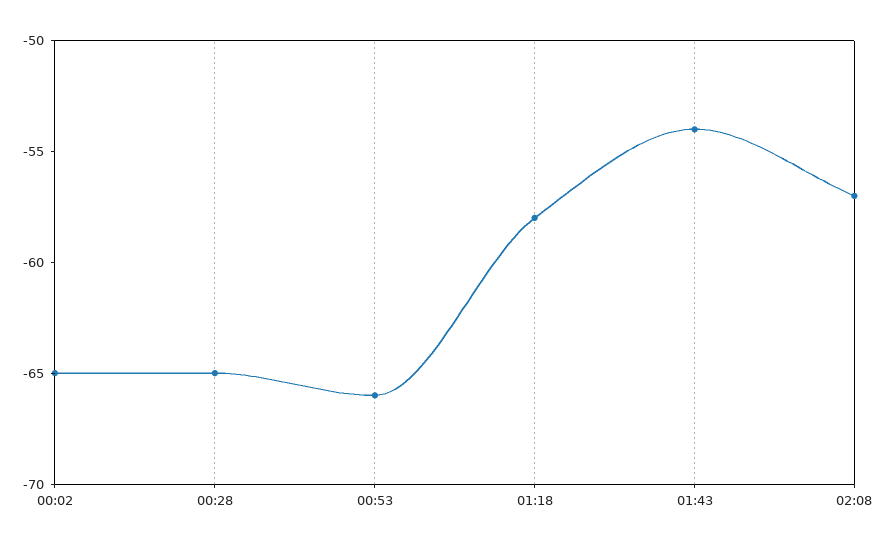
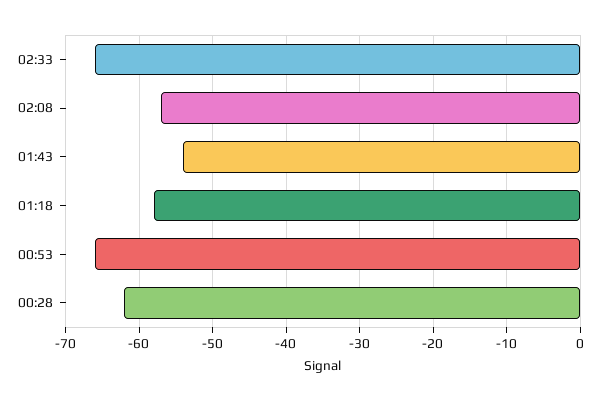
00:02: -65 -> none
00:28: -65 -> -62
02:33: none -> -66

